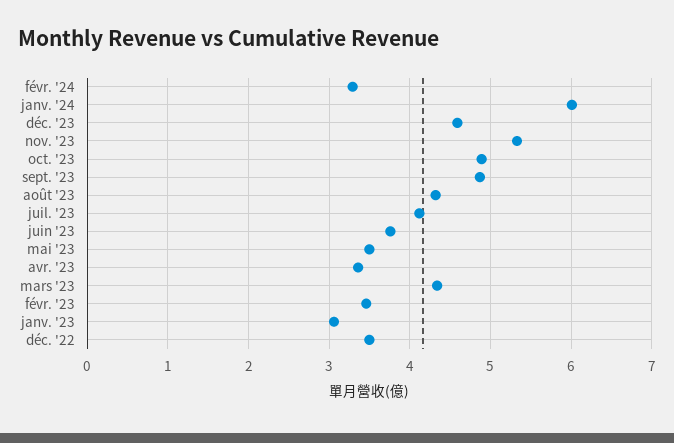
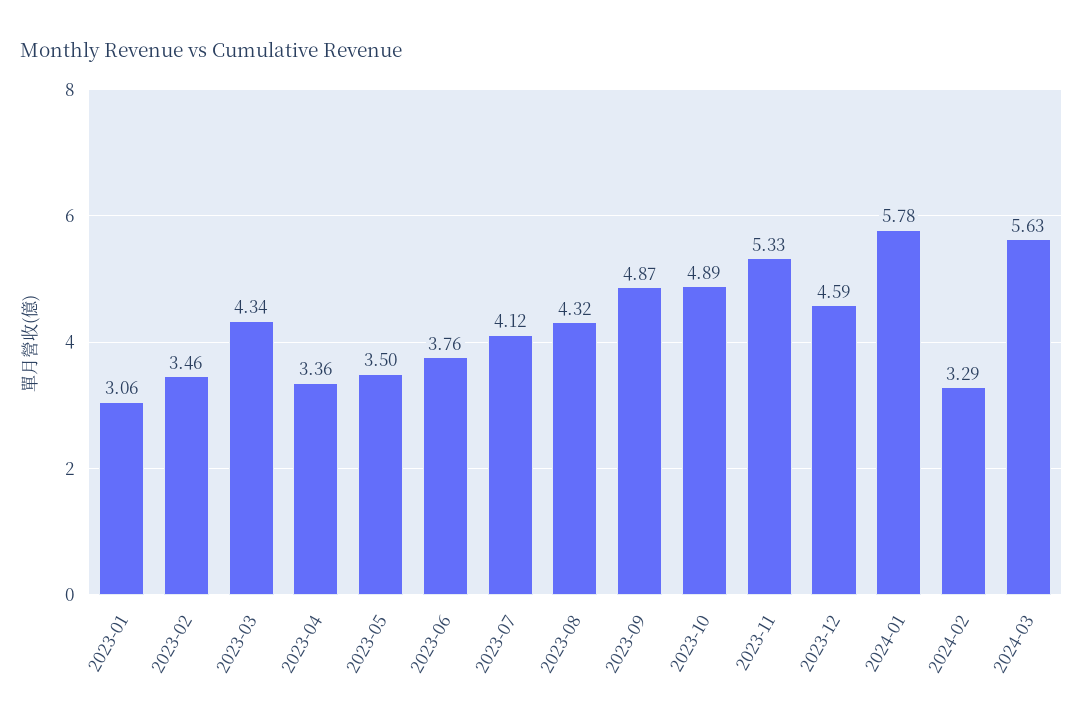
janv. '24: 6 -> 5.78
déc. '22: 3.5 -> none
2024-03: none -> 5.63

